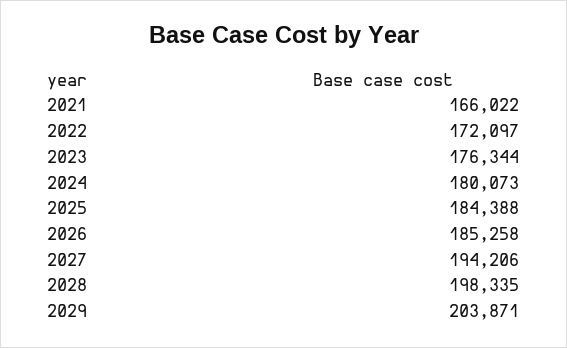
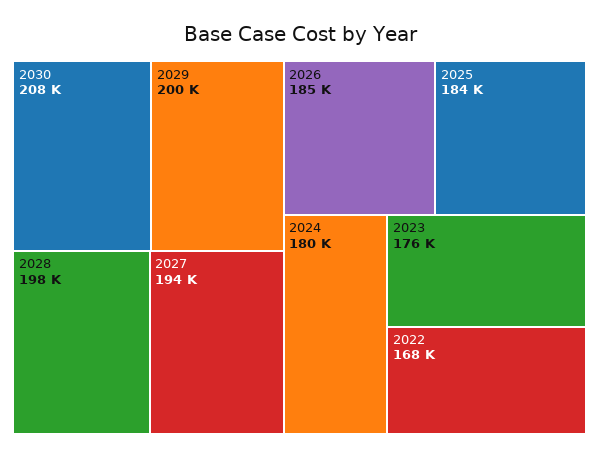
2021: 166022 -> none
2022: 172097 -> 168000
2029: 203871 -> 200000
2030: none -> 208000

